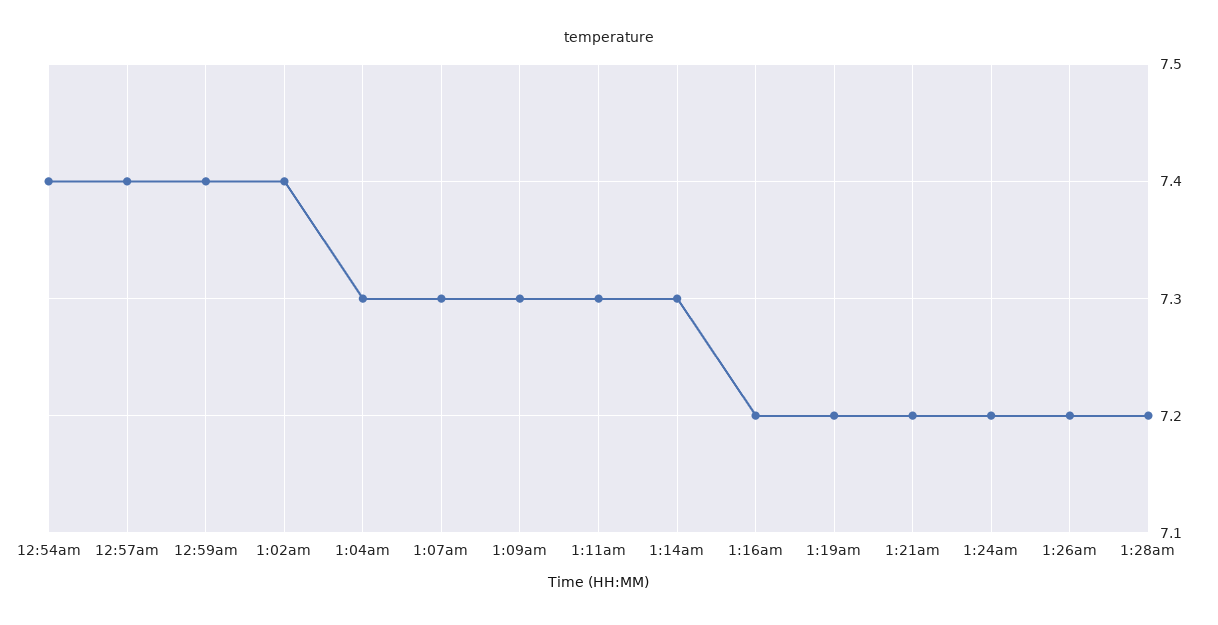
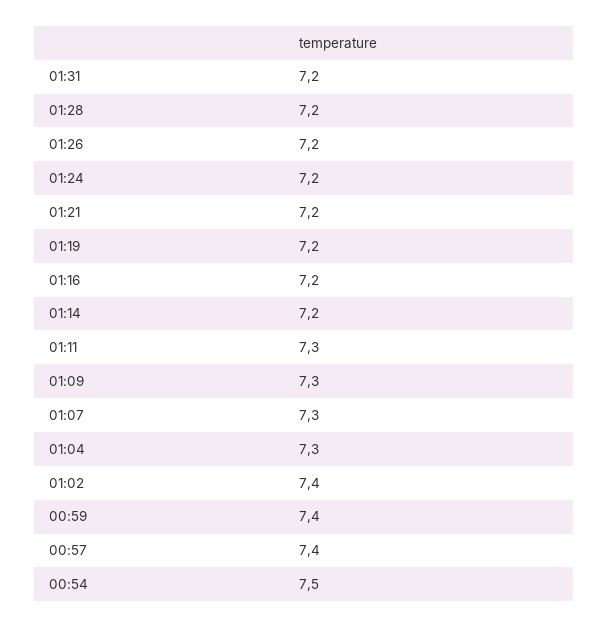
12:54am: 7.4 -> 7.5
1:14am: 7.3 -> 7.2
01:31: none -> 7.2

